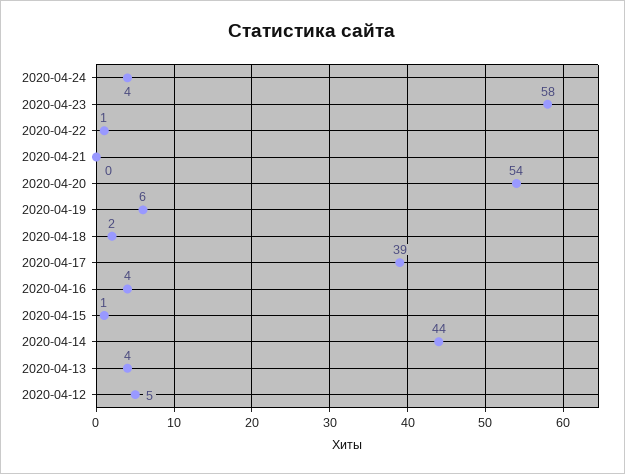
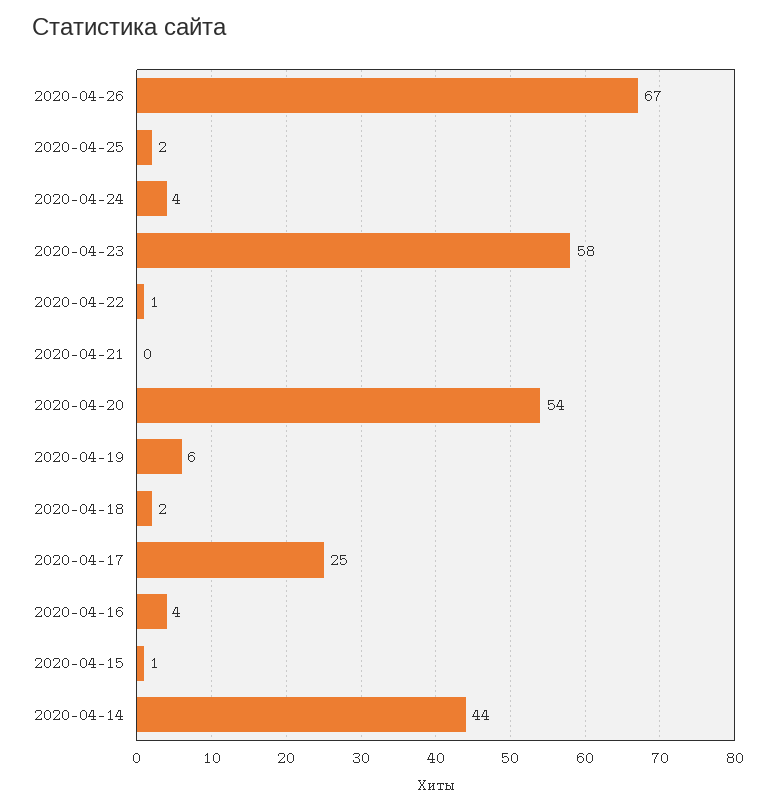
2020-04-17: 39 -> 25
2020-04-13: 4 -> none
2020-04-12: 5 -> none
2020-04-26: none -> 67
2020-04-25: none -> 2

